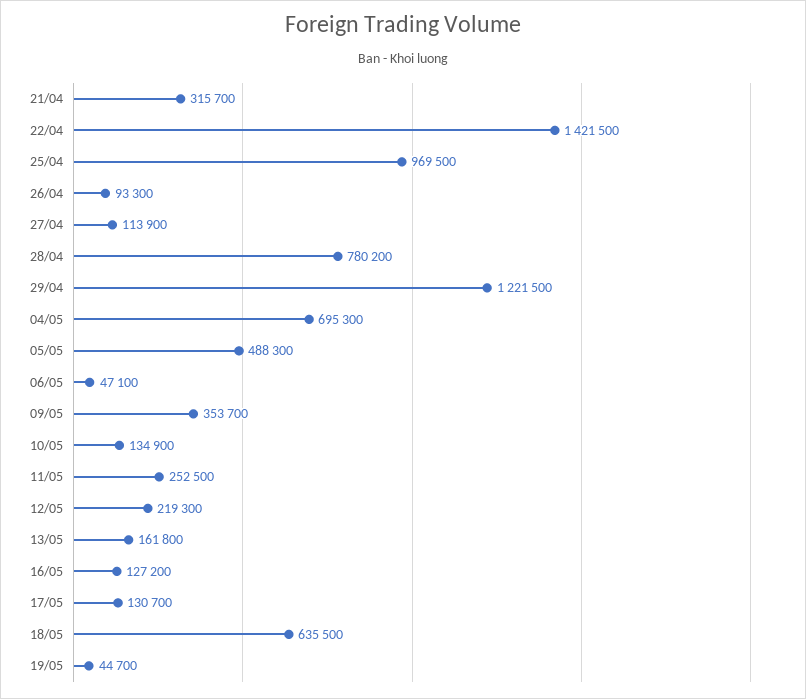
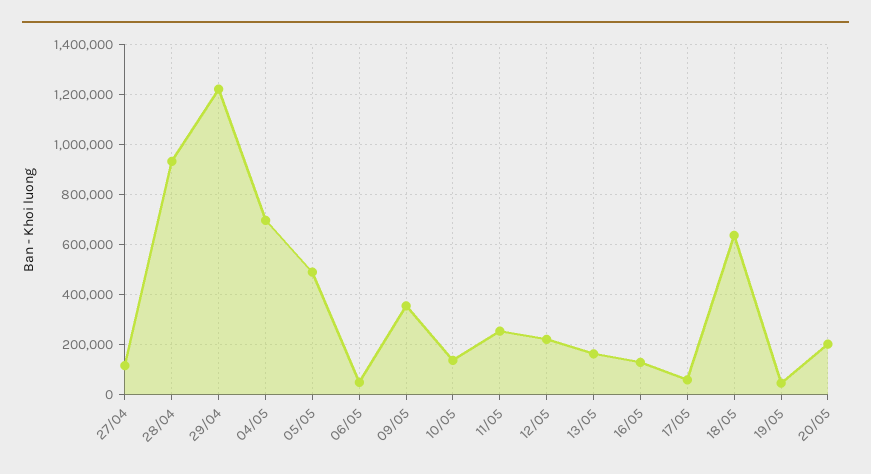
21/04: 315700 -> none
22/04: 1421500 -> none
25/04: 969500 -> none
26/04: 93300 -> none
28/04: 780200 -> 925000
17/05: 130700 -> 50000
20/05: none -> 200000

